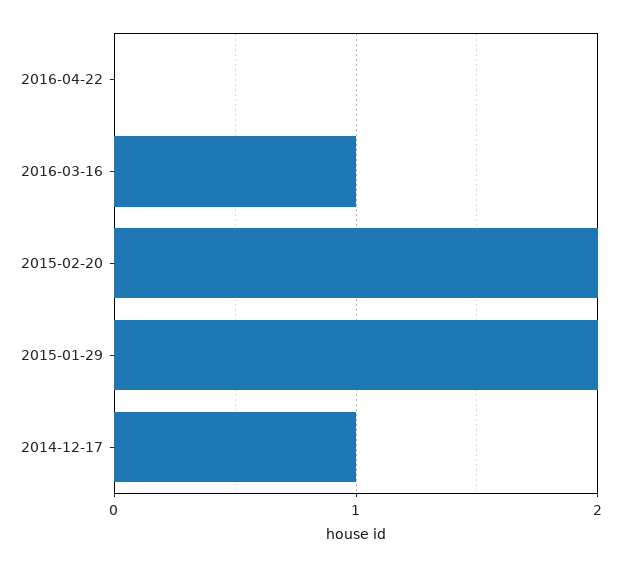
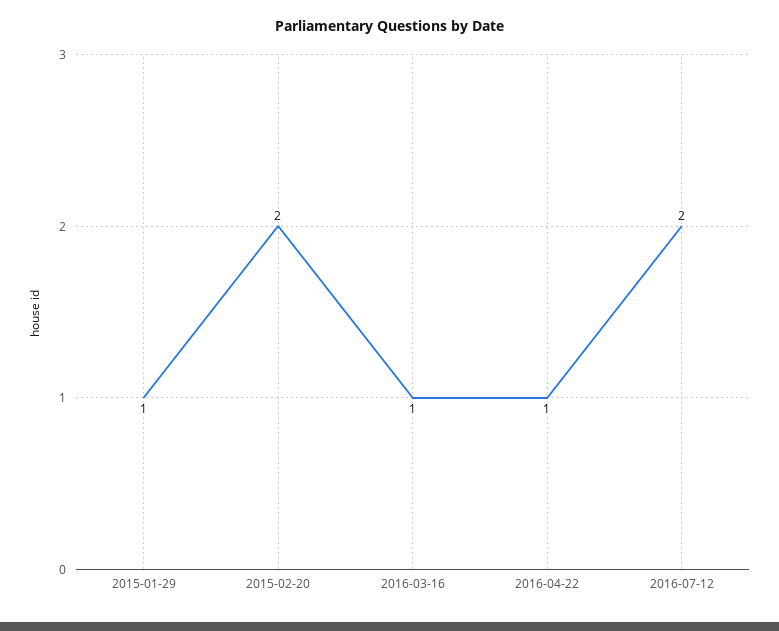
2016-04-22: 0 -> 1
2015-01-29: 2 -> 1
2014-12-17: 1 -> none
2016-07-12: none -> 2

